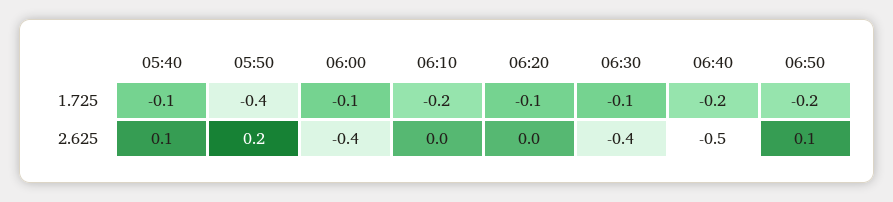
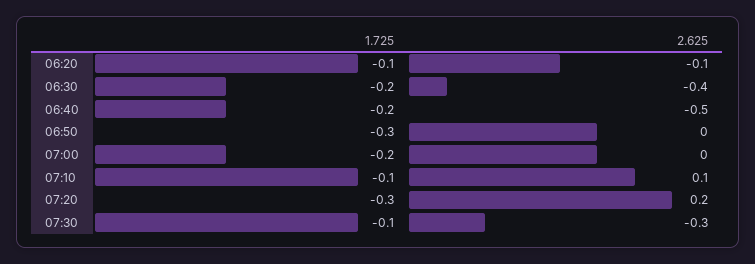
05:40, 1.725: -0.1 -> none
05:50, 1.725: -0.4 -> none
06:00, 1.725: -0.1 -> none
06:10, 1.725: -0.2 -> none
06:30, 1.725: -0.1 -> -0.2
06:50, 1.725: -0.2 -> -0.3
05:40, 2.625: 0.1 -> none
05:50, 2.625: 0.2 -> none
06:00, 2.625: -0.4 -> none
06:10, 2.625: 0 -> none
06:20, 2.625: 0 -> -0.1
06:50, 2.625: 0.1 -> 0
07:00, 1.725: none -> -0.2
07:00, 2.625: none -> 0
07:10, 1.725: none -> -0.1
07:10, 2.625: none -> 0.1
07:20, 1.725: none -> -0.3
07:20, 2.625: none -> 0.2
07:30, 1.725: none -> -0.1
07:30, 2.625: none -> -0.3

